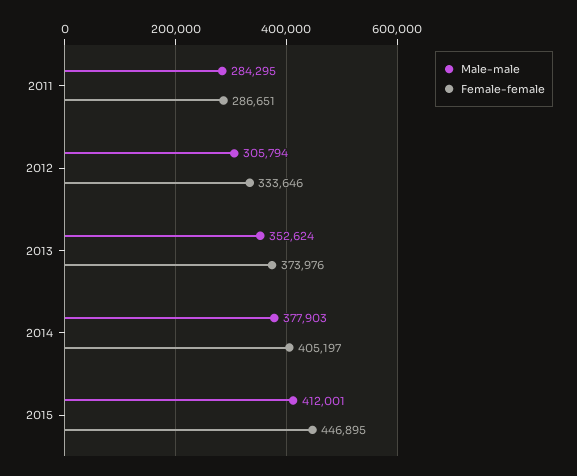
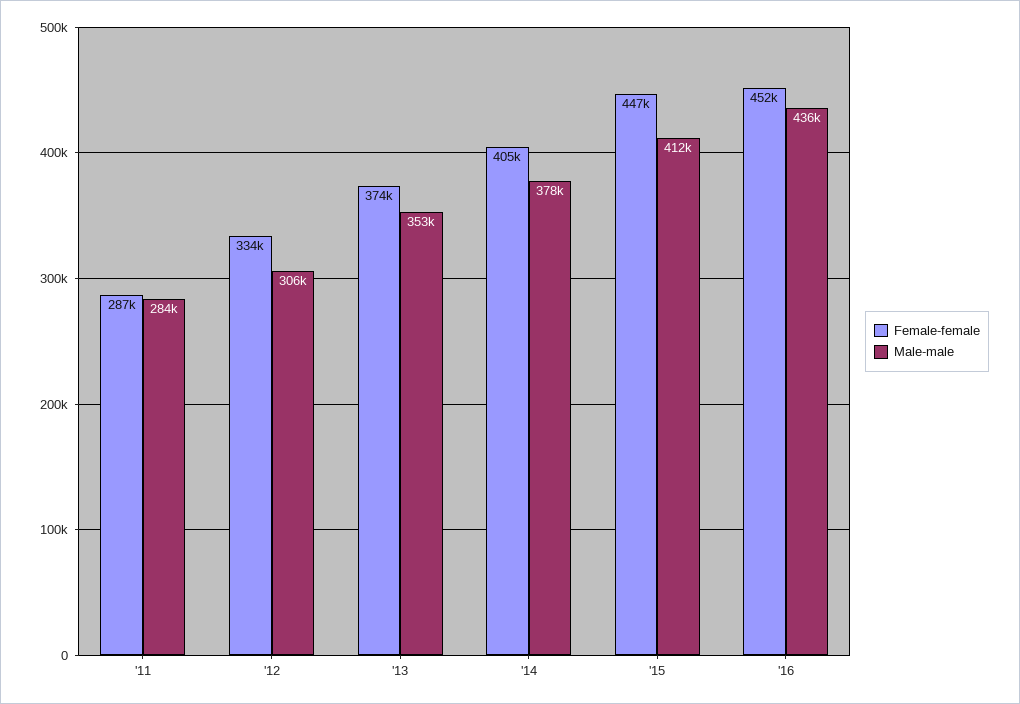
Female-female, '16: none -> 452000
Male-male, '16: none -> 436000

